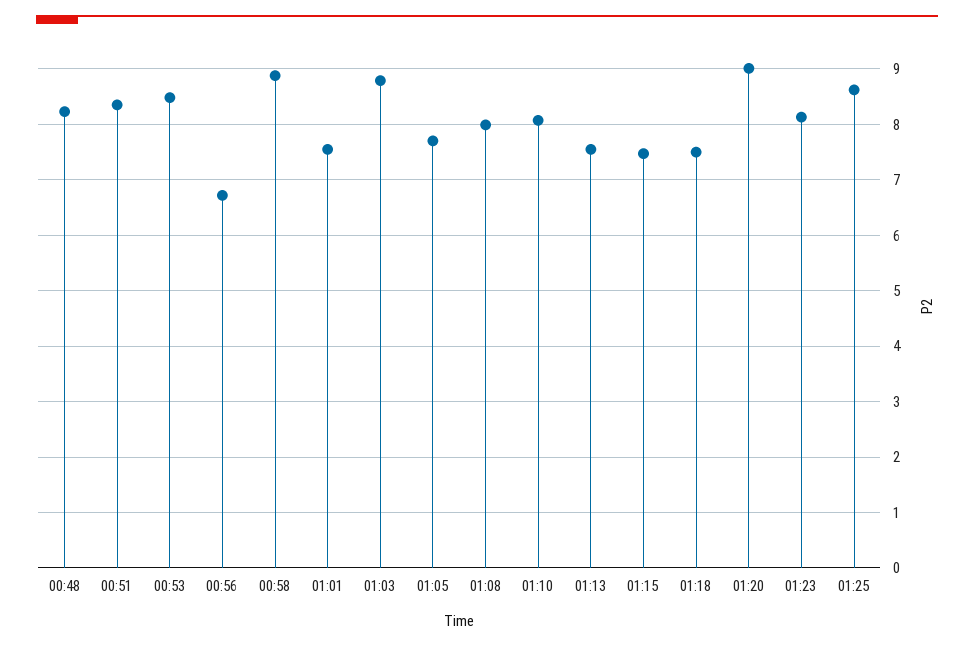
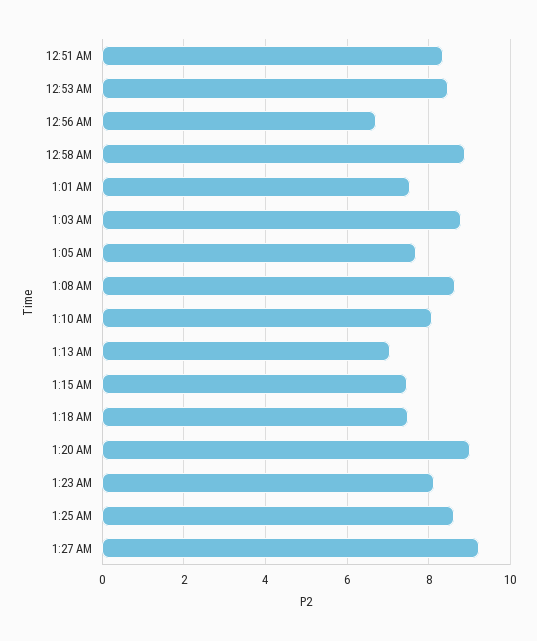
00:48: 8.2 -> none
01:08: 8 -> 8.6
01:13: 7.6 -> 7
1:27 AM: none -> 9.2

